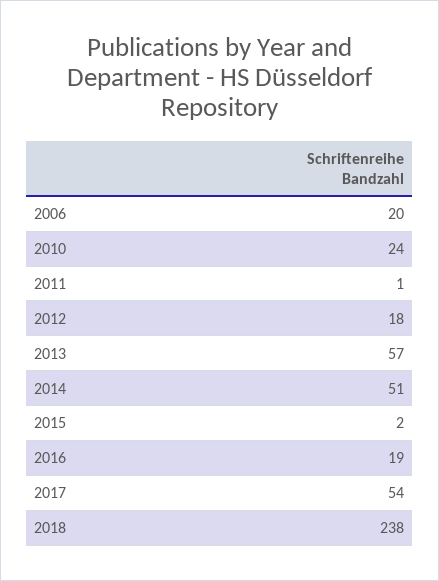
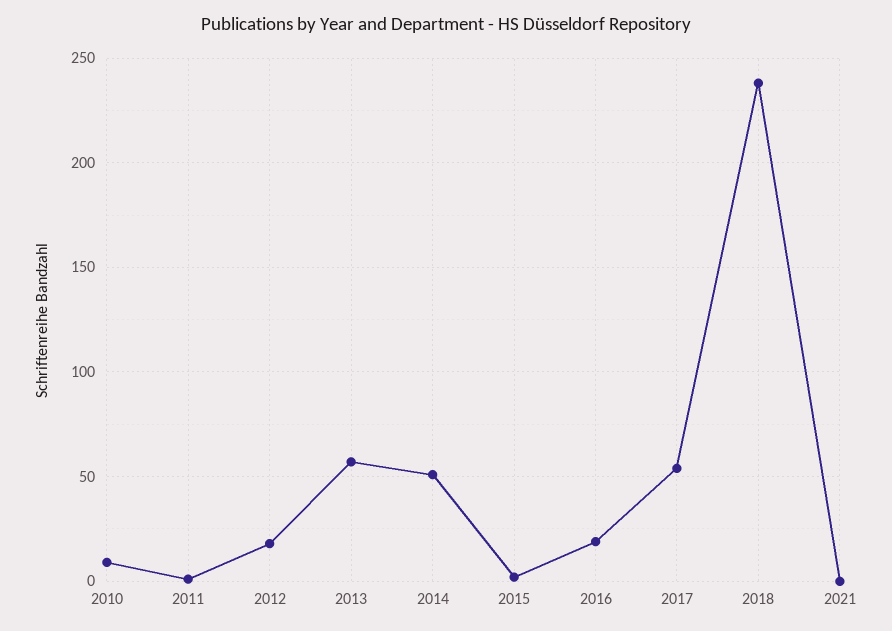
2006: 20 -> none
2010: 24 -> 10
2021: none -> 0

